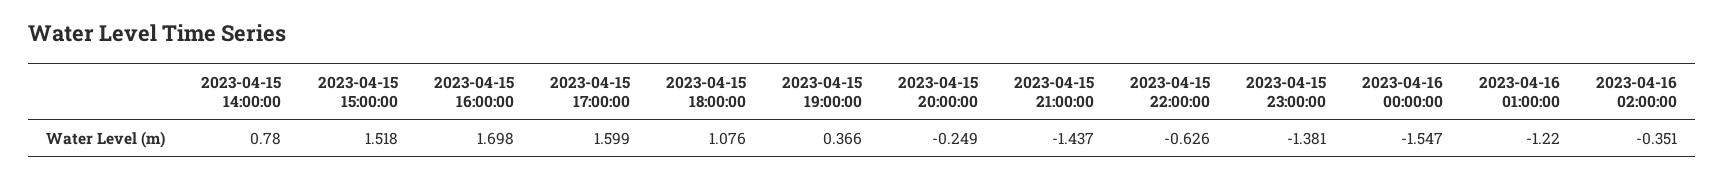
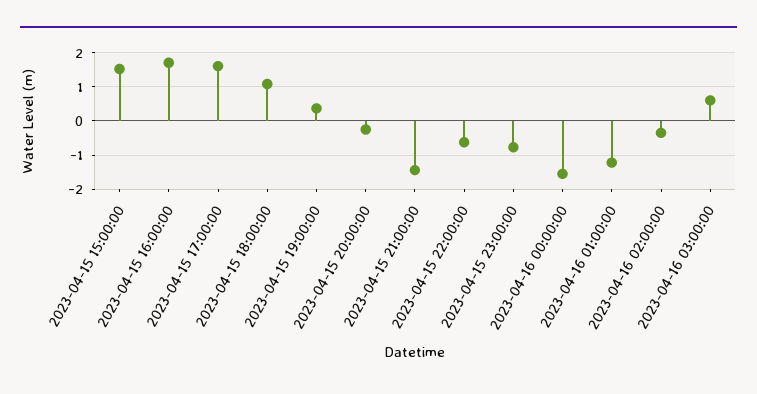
2023-04-15 14:00:00: 0.78 -> none
2023-04-15 23:00:00: -1.381 -> -0.8
2023-04-16 03:00:00: none -> 0.6

